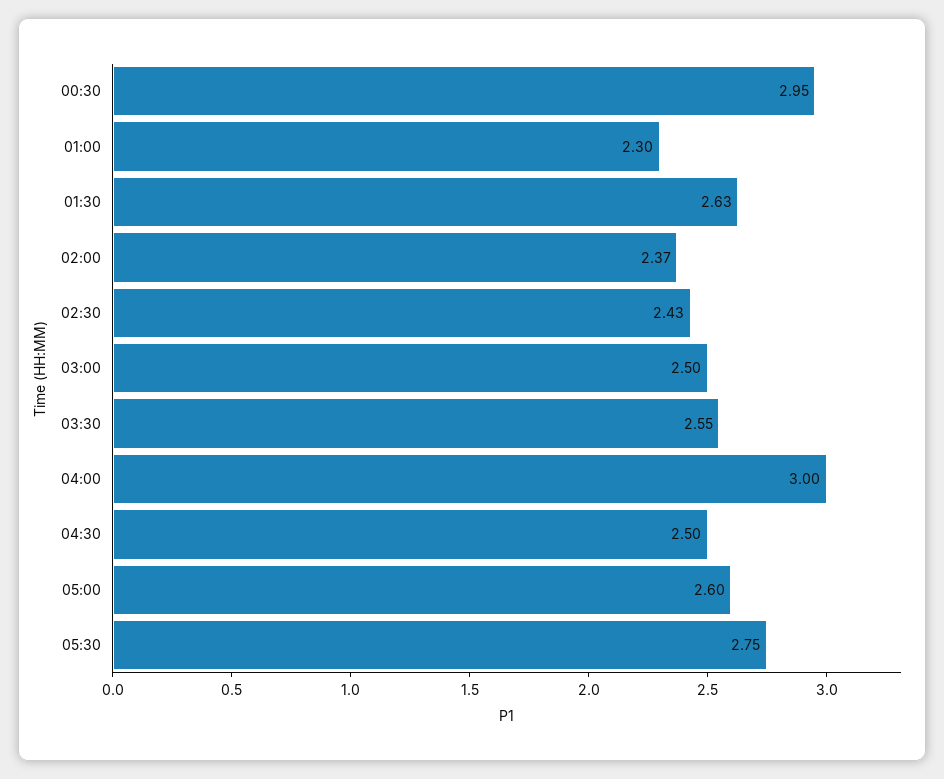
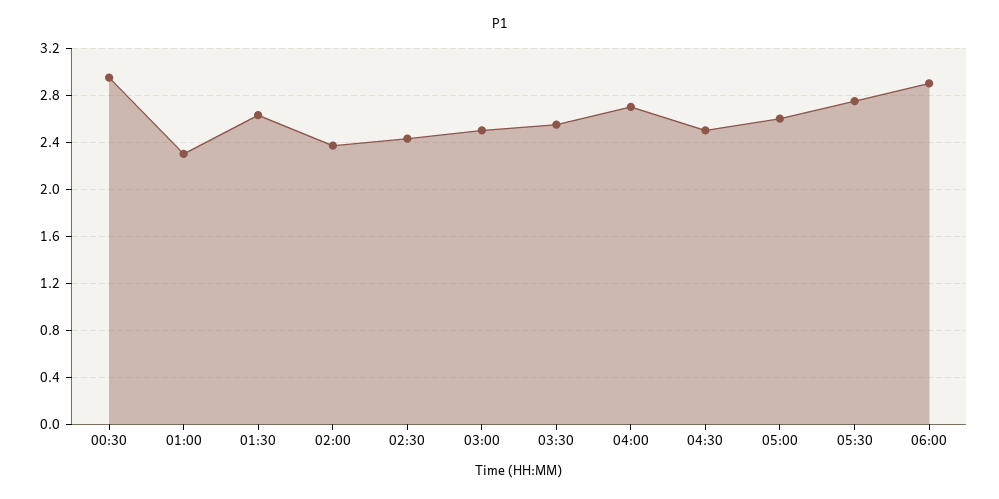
04:00: 3 -> 2.7
06:00: none -> 2.9

